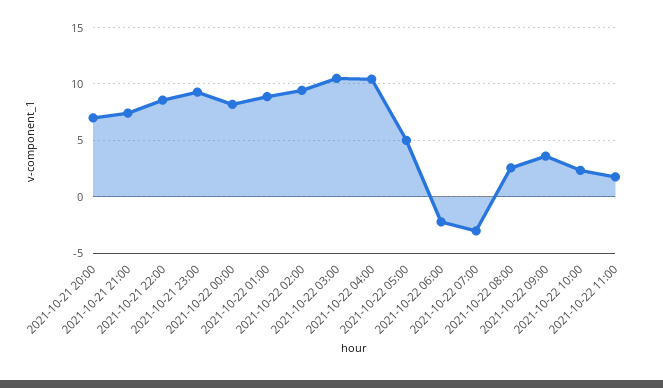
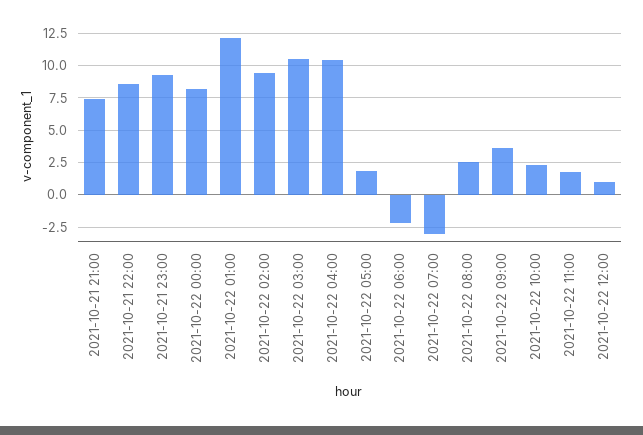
2021-10-21 20:00: 7 -> none
2021-10-22 01:00: 9 -> 12
2021-10-22 05:00: 5 -> 2
2021-10-22 12:00: none -> 1

